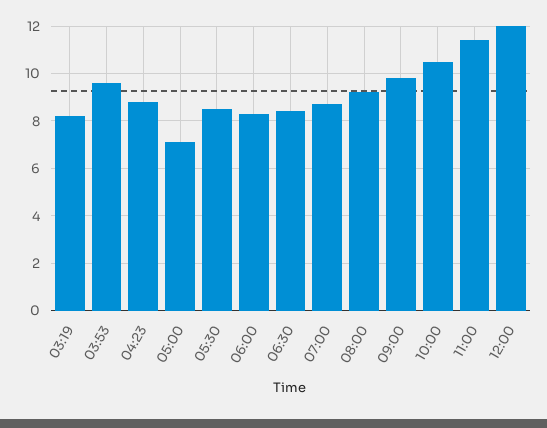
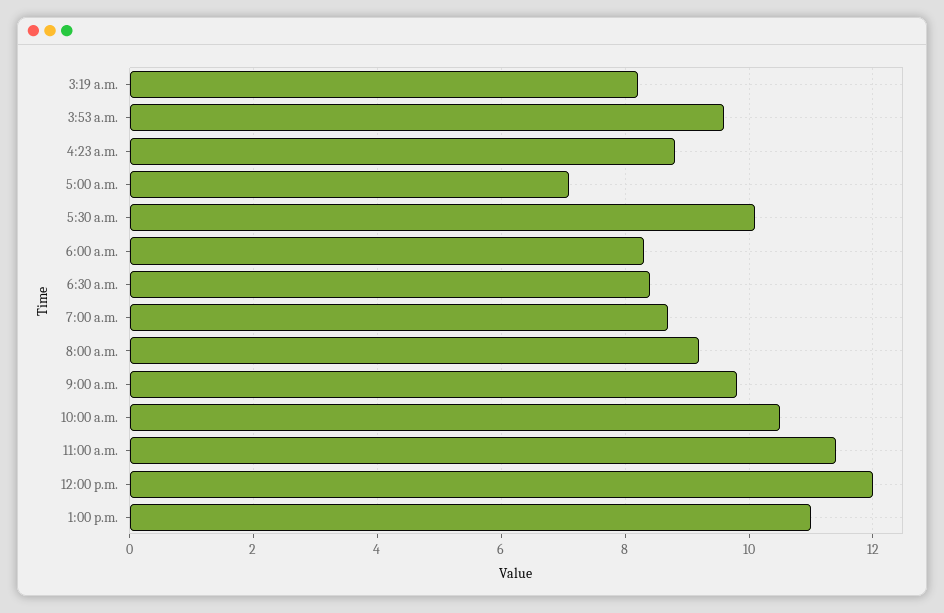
05:30: 8.5 -> 10
1:00 p.m.: none -> 11

